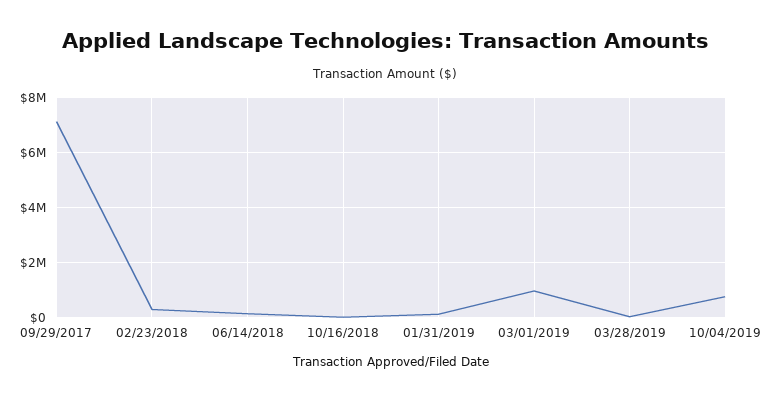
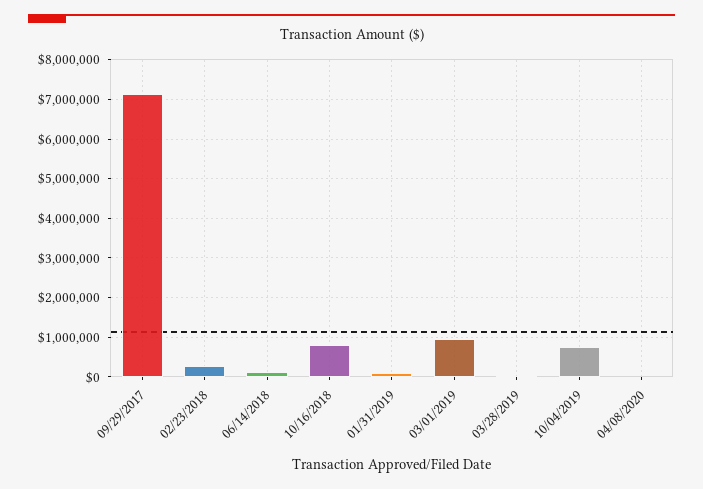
10/16/2018: 0 -> 800000
04/08/2020: none -> 0

